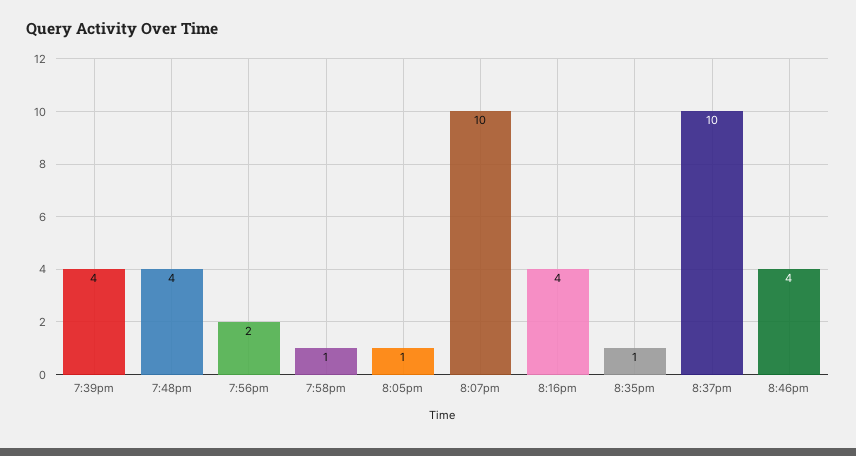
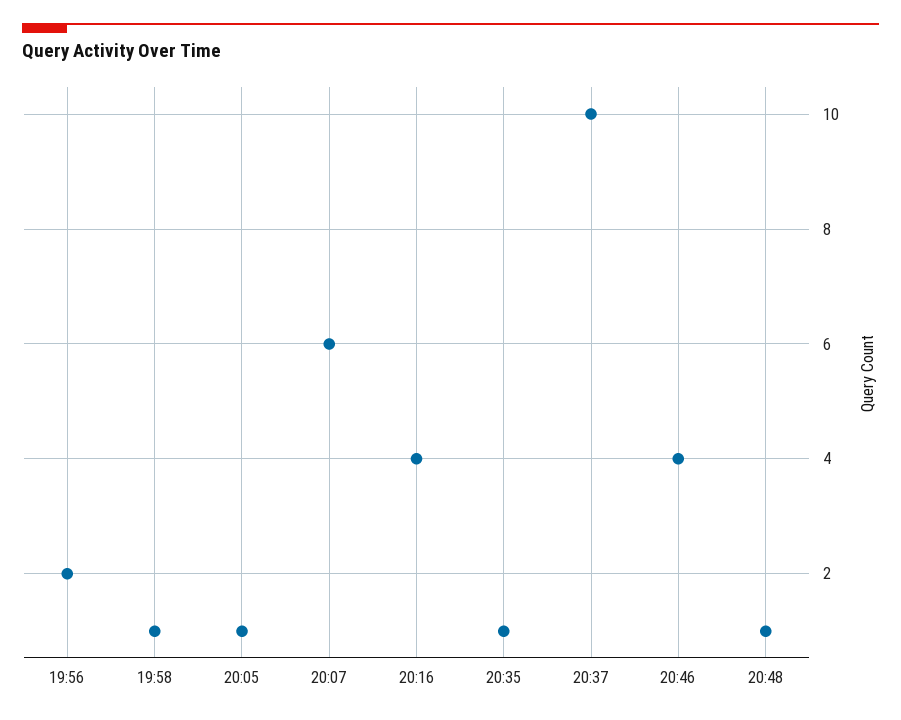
7:39pm: 4 -> none
7:48pm: 4 -> none
8:07pm: 10 -> 6
20:48: none -> 1

